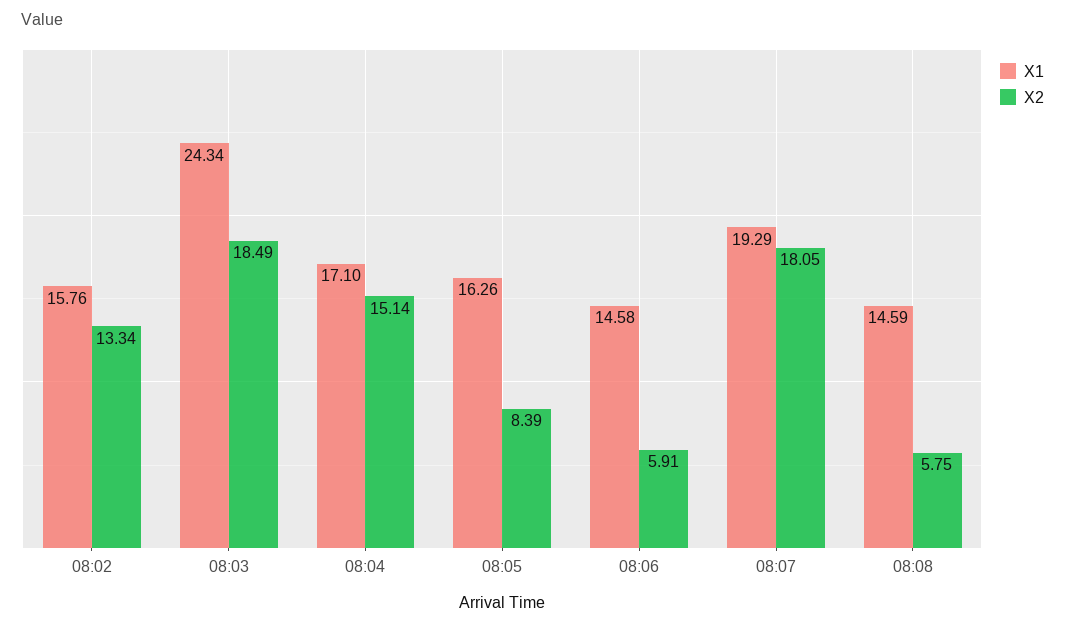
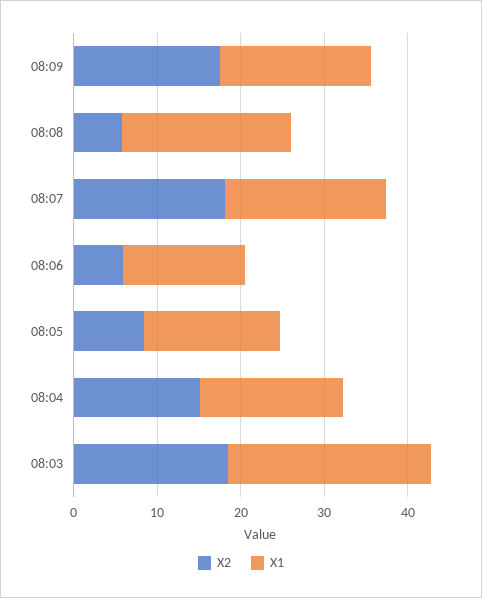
X1, 08:02: 15.76 -> none
X2, 08:02: 13.34 -> none
X1, 08:08: 14.59 -> 20
X2, 08:09: none -> 18
X1, 08:09: none -> 18

